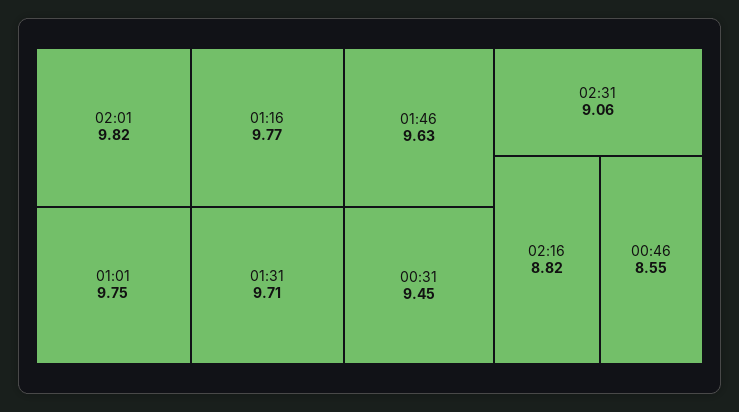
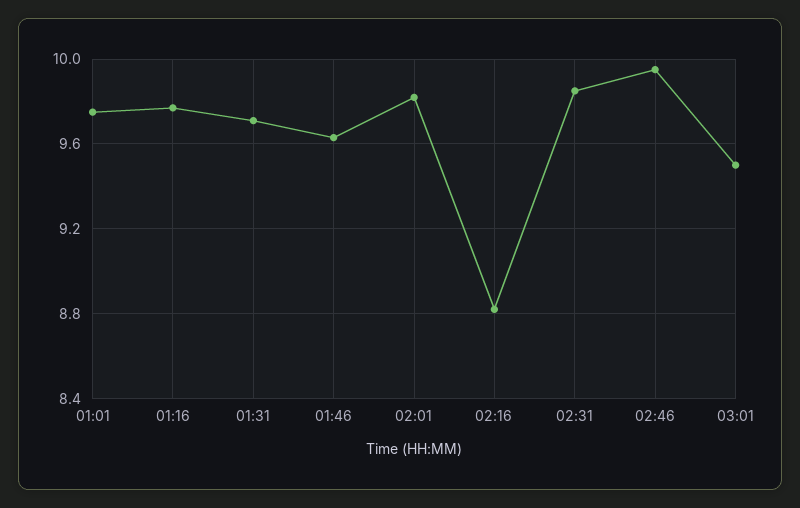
00:31: 9.45 -> none
02:31: 9.06 -> 9.85
00:46: 8.55 -> none
02:46: none -> 9.95
03:01: none -> 9.5

